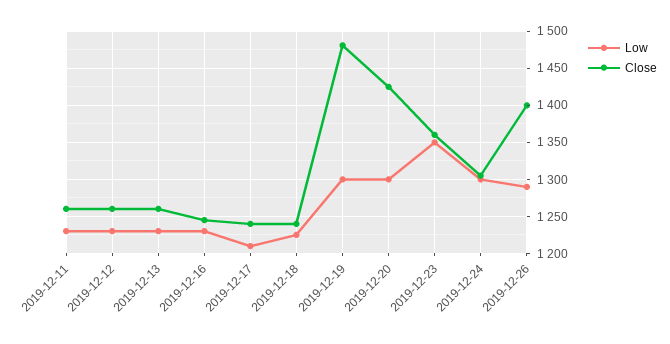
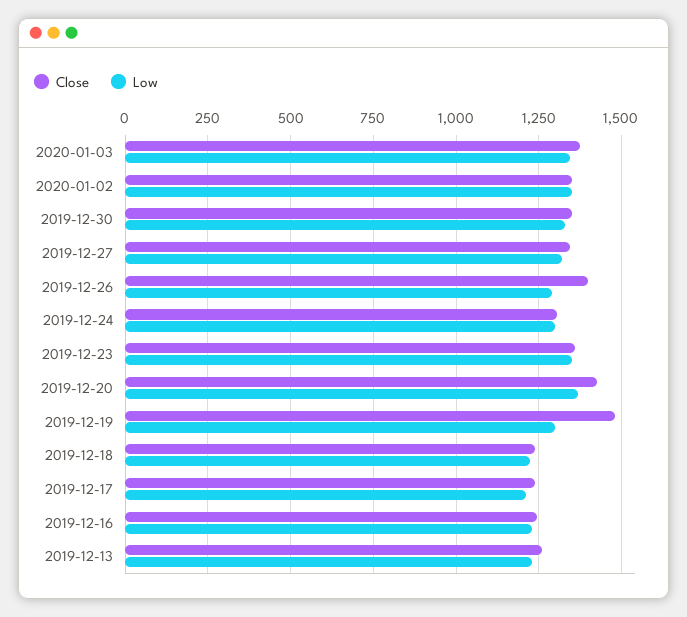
Low, 2019-12-11: 1230 -> none
Close, 2019-12-11: 1260 -> none
Low, 2019-12-12: 1230 -> none
Close, 2019-12-12: 1260 -> none
Low, 2019-12-20: 1300 -> 1375
Close, 2020-01-03: none -> 1375
Low, 2020-01-03: none -> 1350
Close, 2020-01-02: none -> 1350
Low, 2020-01-02: none -> 1350
Close, 2019-12-30: none -> 1350
Low, 2019-12-30: none -> 1325
Close, 2019-12-27: none -> 1350
Low, 2019-12-27: none -> 1325

